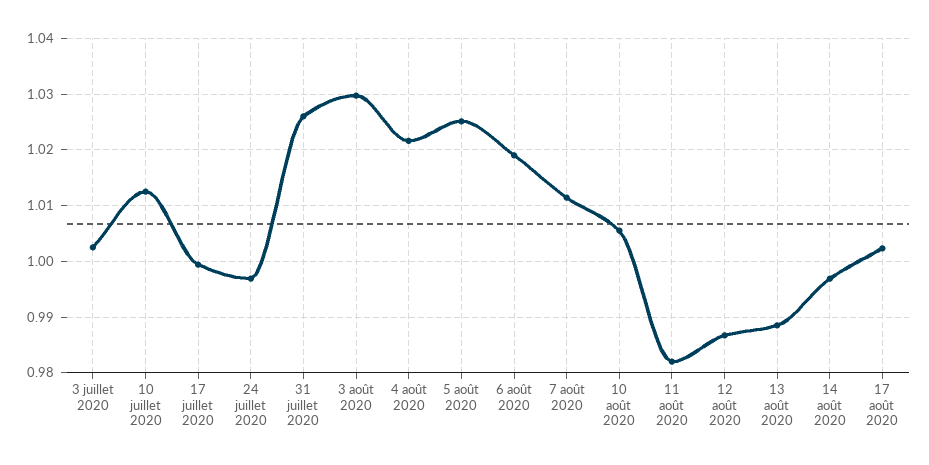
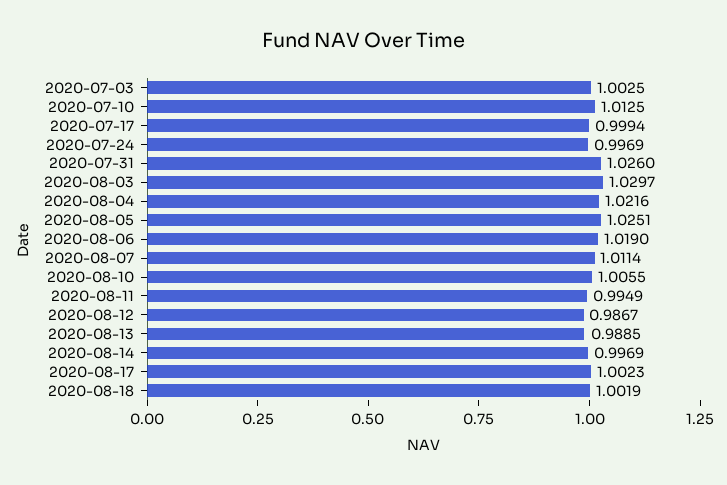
11 août 2020: 0.982 -> 0.9949
2020-08-18: none -> 1.0019

